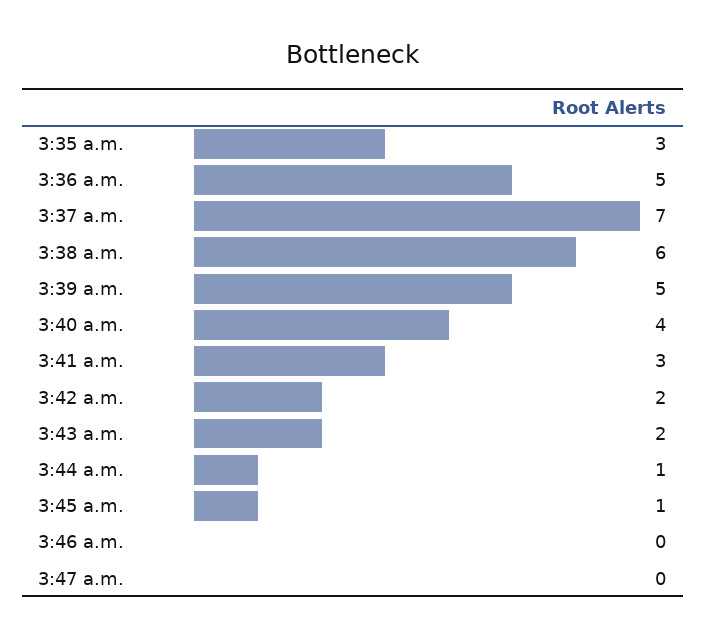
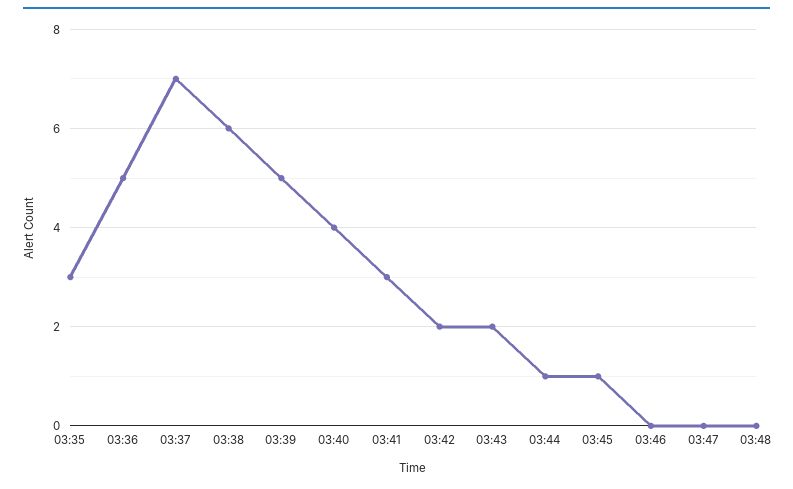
03:48: none -> 0

